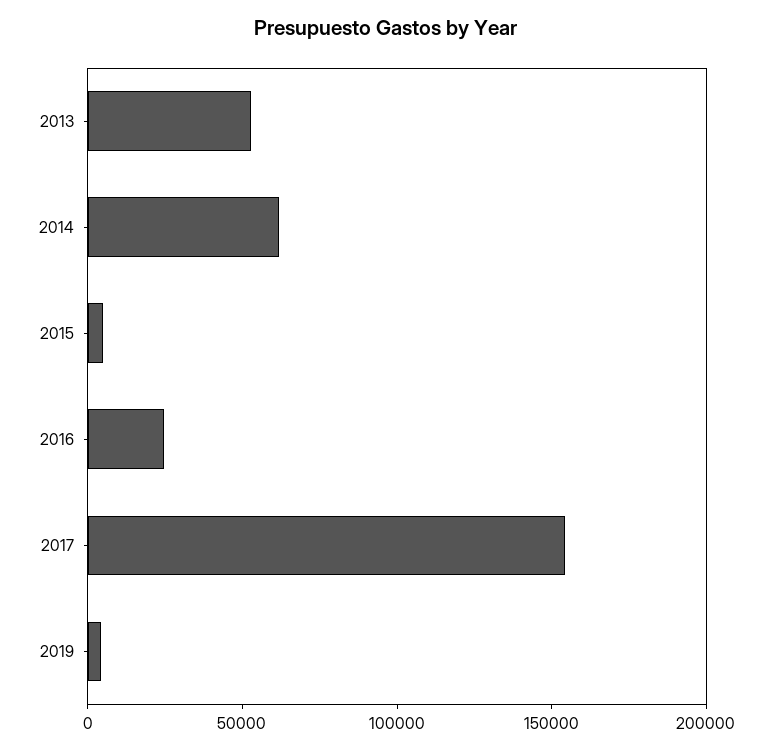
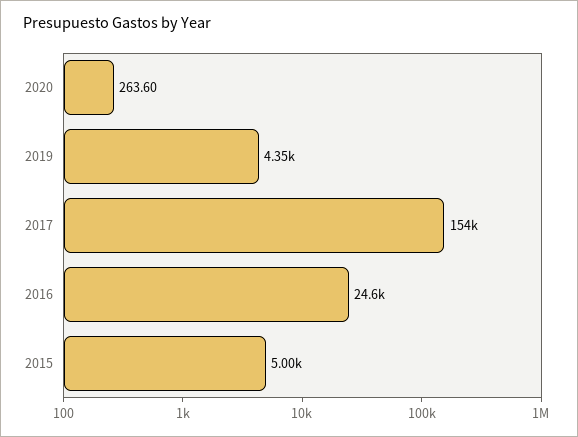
2013: 50000 -> none
2014: 60000 -> none
2020: none -> 263.6

